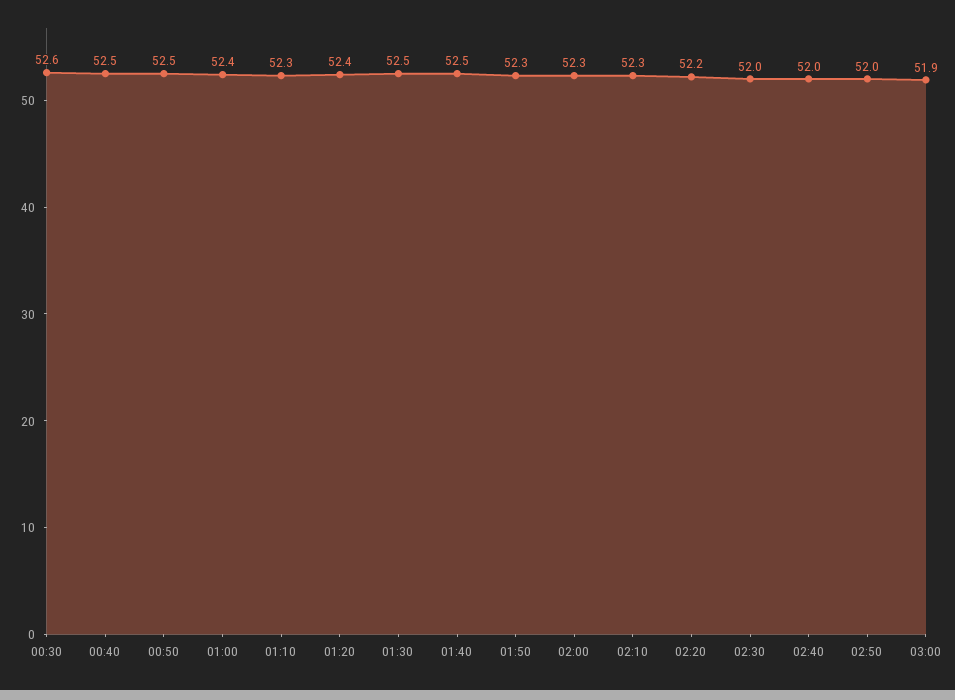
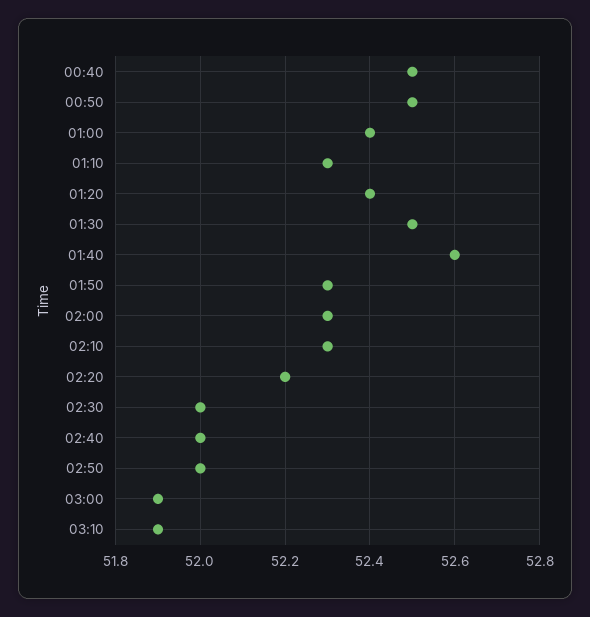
00:30: 52.6 -> none
01:40: 52.5 -> 52.6
03:10: none -> 51.9

